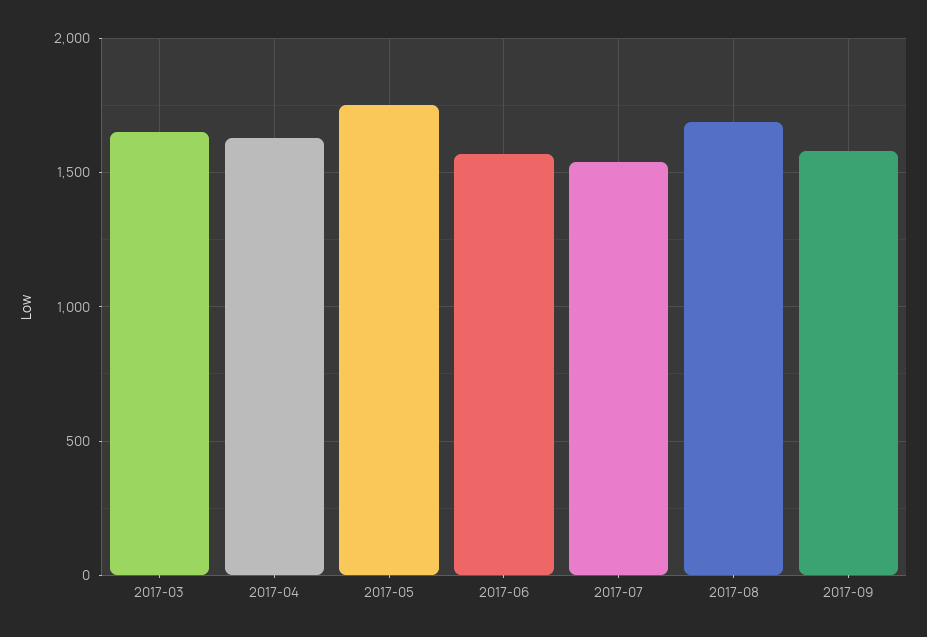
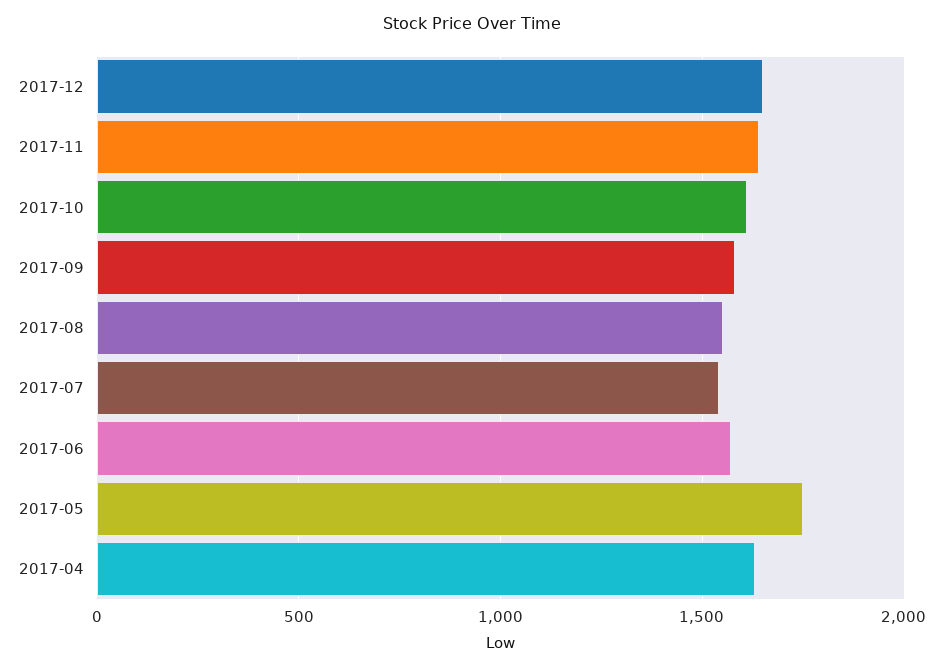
2017-03: 1650 -> none
2017-08: 1700 -> 1550
2017-12: none -> 1650
2017-11: none -> 1650
2017-10: none -> 1600

